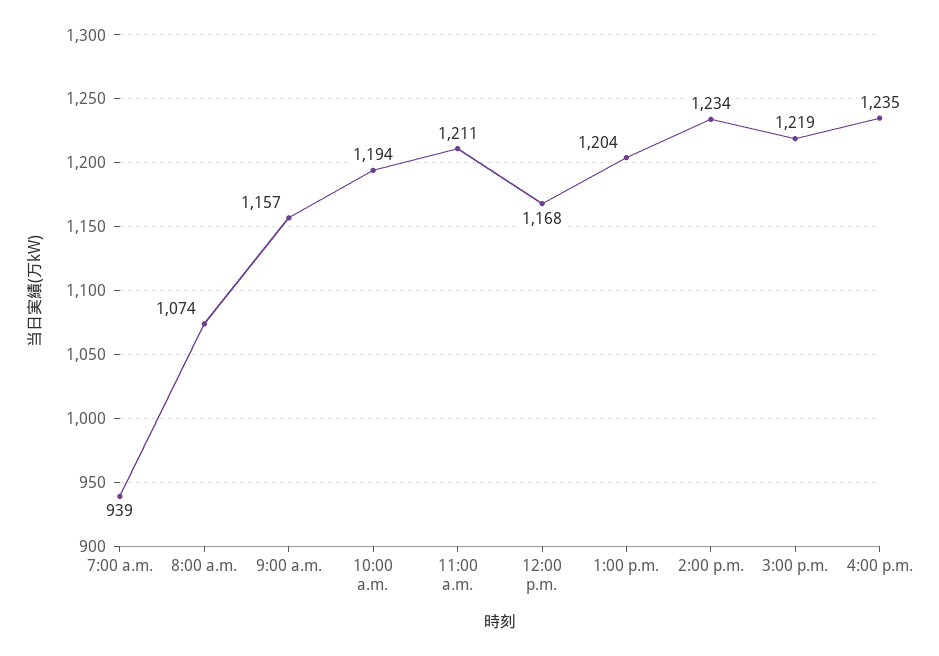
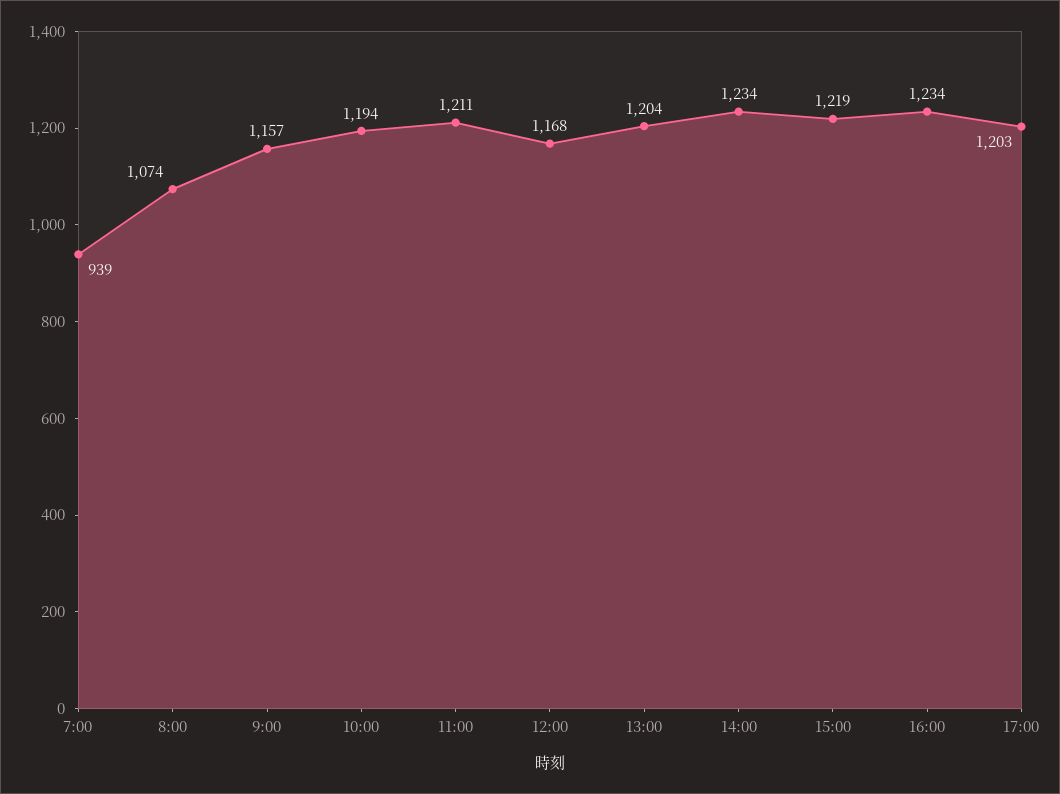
4:00 p.m.: 1235 -> 1234
17:00: none -> 1203

